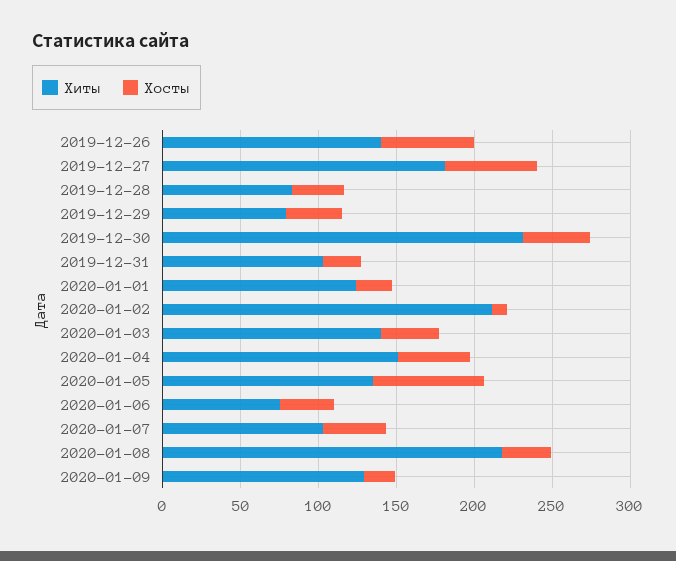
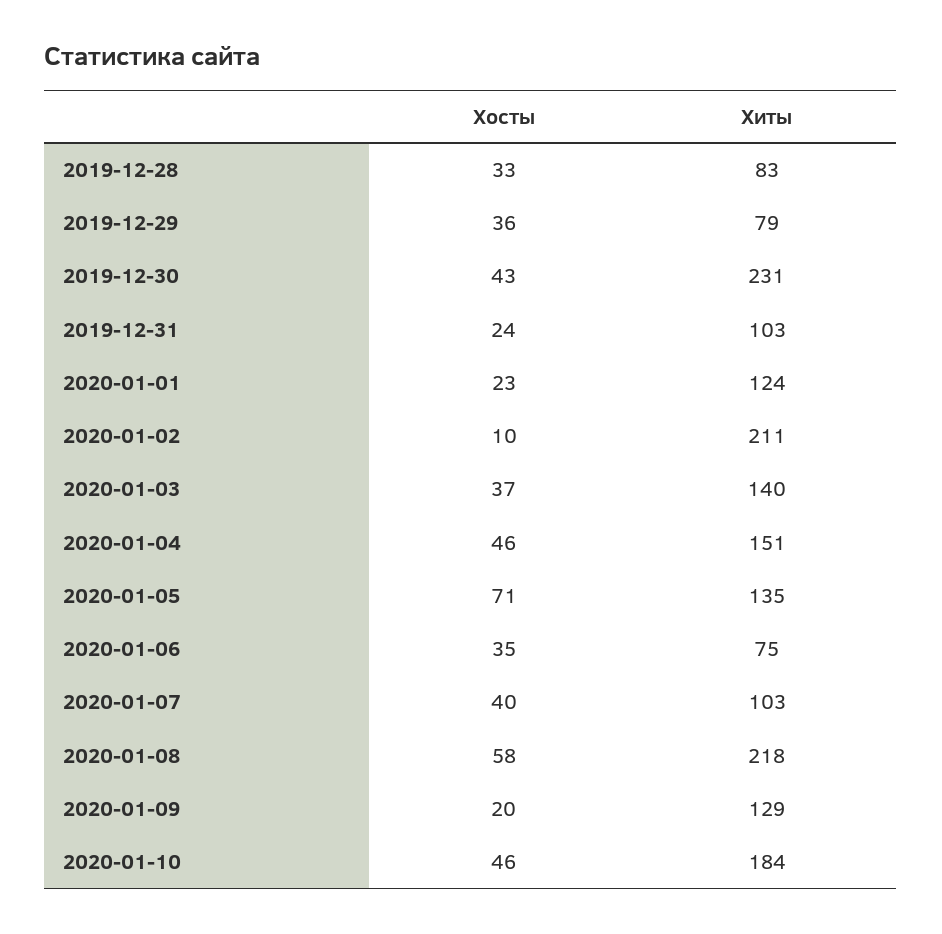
Хиты, 2019-12-26: 140 -> none
Хосты, 2019-12-26: 60 -> none
Хиты, 2019-12-27: 180 -> none
Хосты, 2019-12-27: 60 -> none
Хосты, 2020-01-08: 30 -> 58
Хосты, 2020-01-10: none -> 46
Хиты, 2020-01-10: none -> 184

